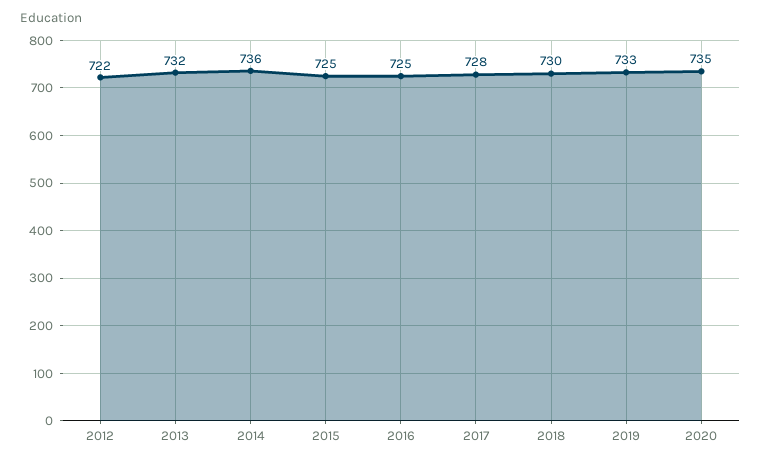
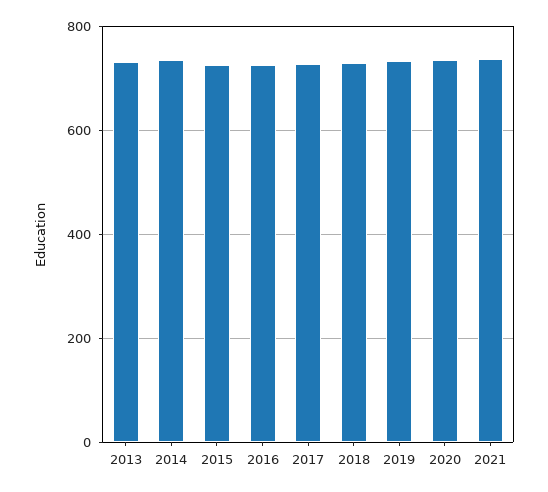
2012: 722 -> none
2021: none -> 740

